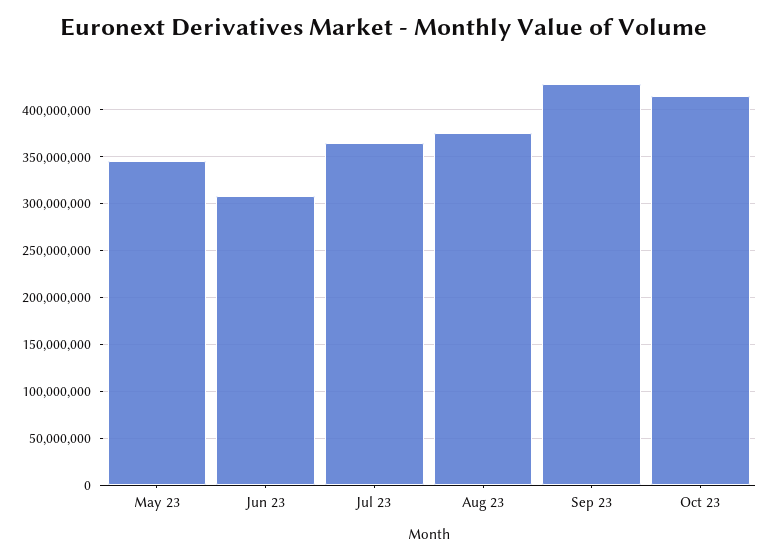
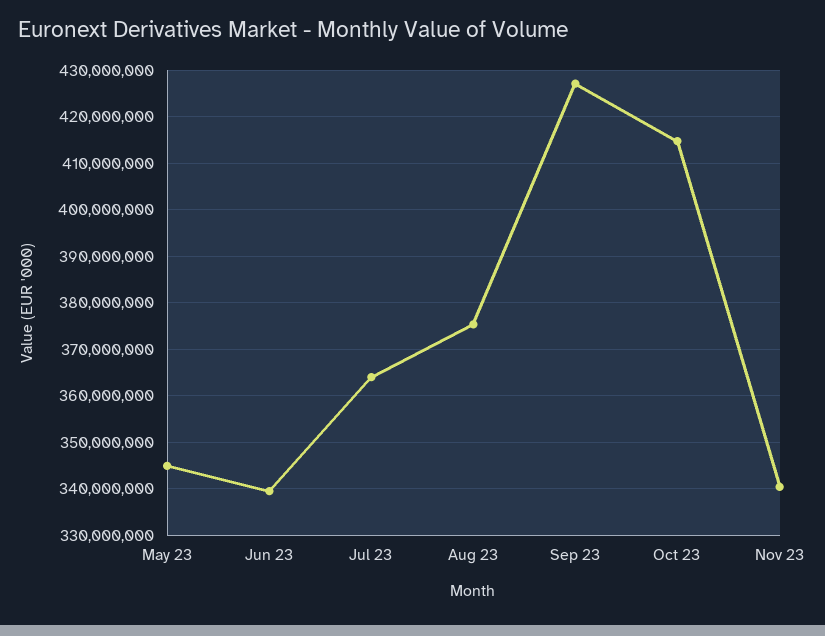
Jun 23: 310000000 -> 340000000
Nov 23: none -> 340000000

